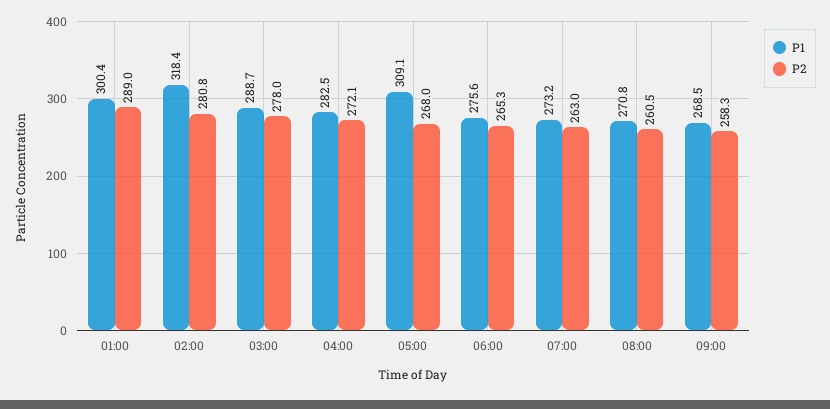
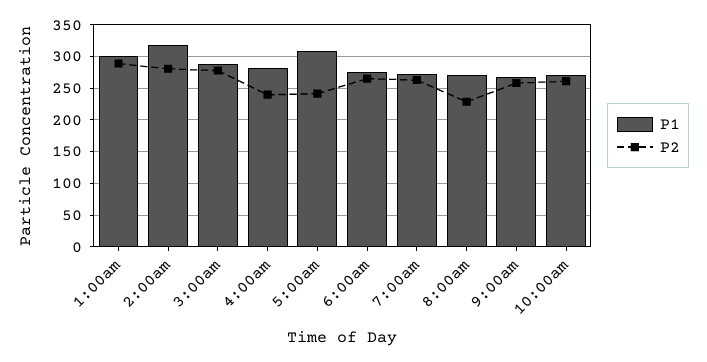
P2, 04:00: 272.1 -> 240
P2, 05:00: 268 -> 240
P2, 08:00: 260.5 -> 230
P1, 10:00am: none -> 270
P2, 10:00am: none -> 260

